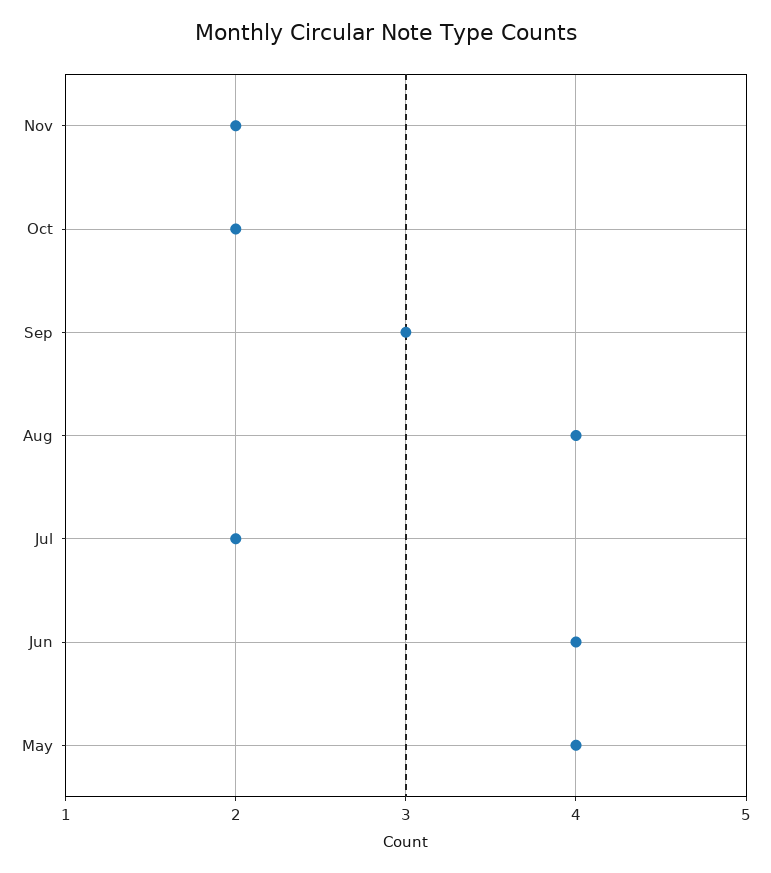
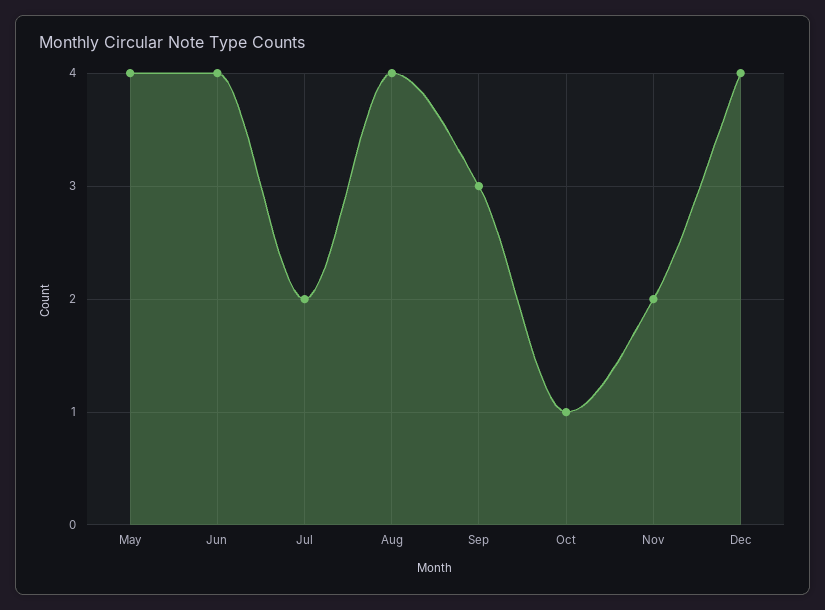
Oct: 2 -> 1
Dec: none -> 4

